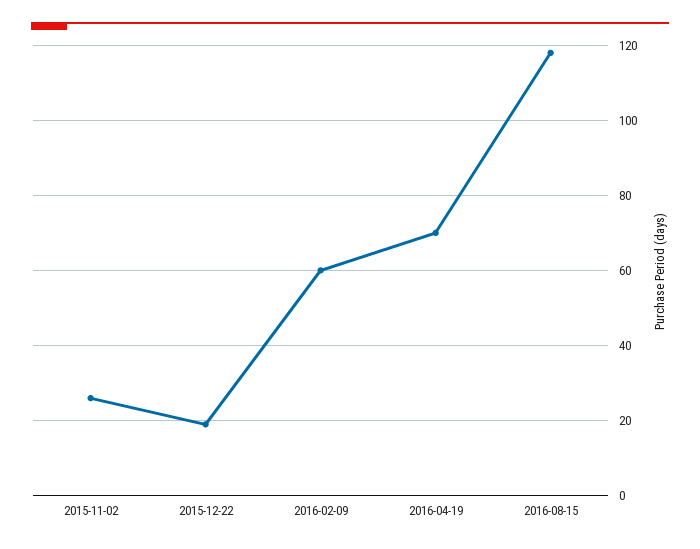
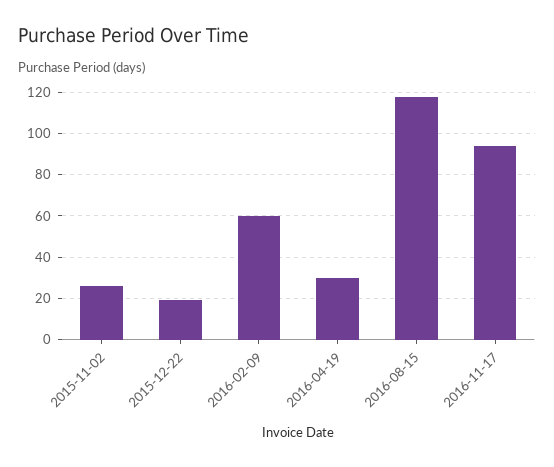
2016-04-19: 70 -> 30
2016-11-17: none -> 95

